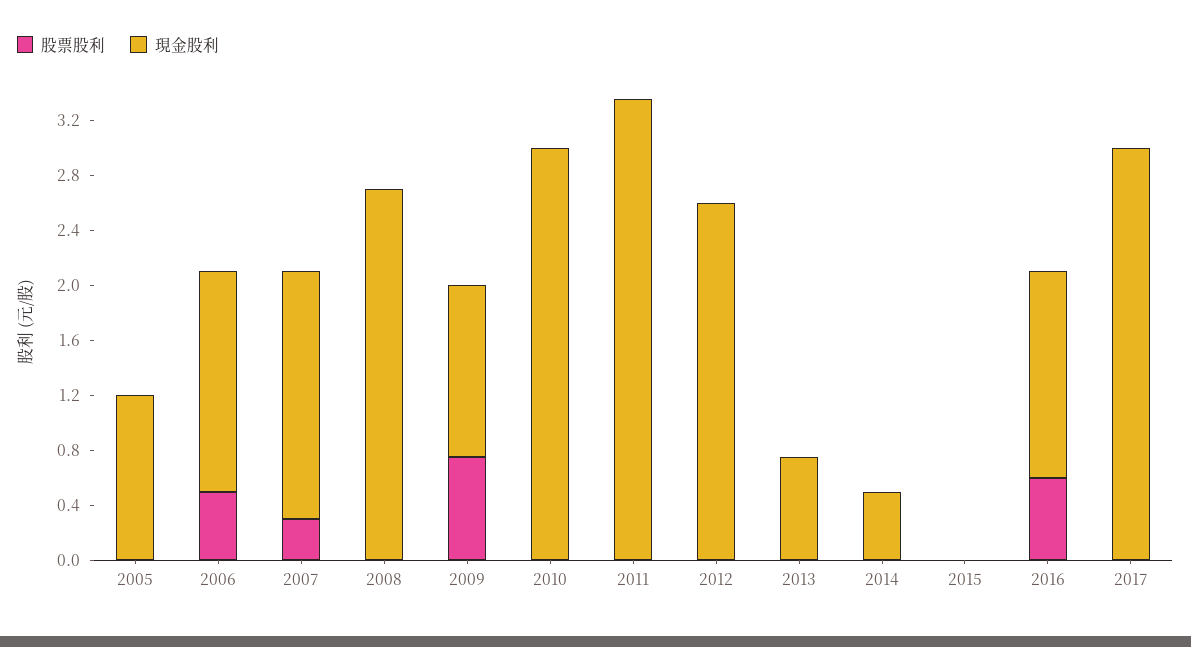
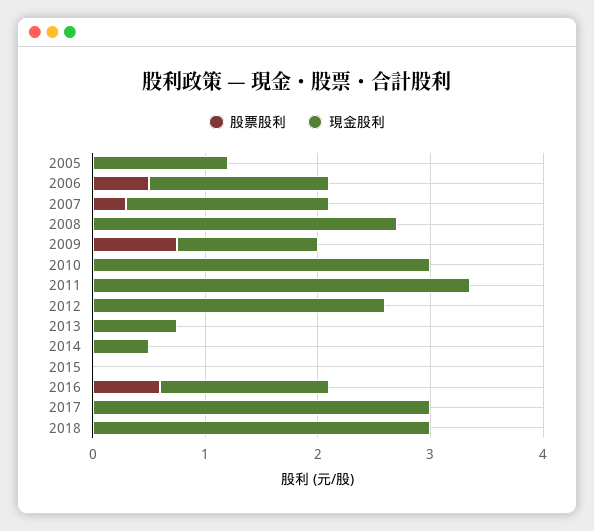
股票股利, 2018: none -> 0
現金股利, 2018: none -> 3

